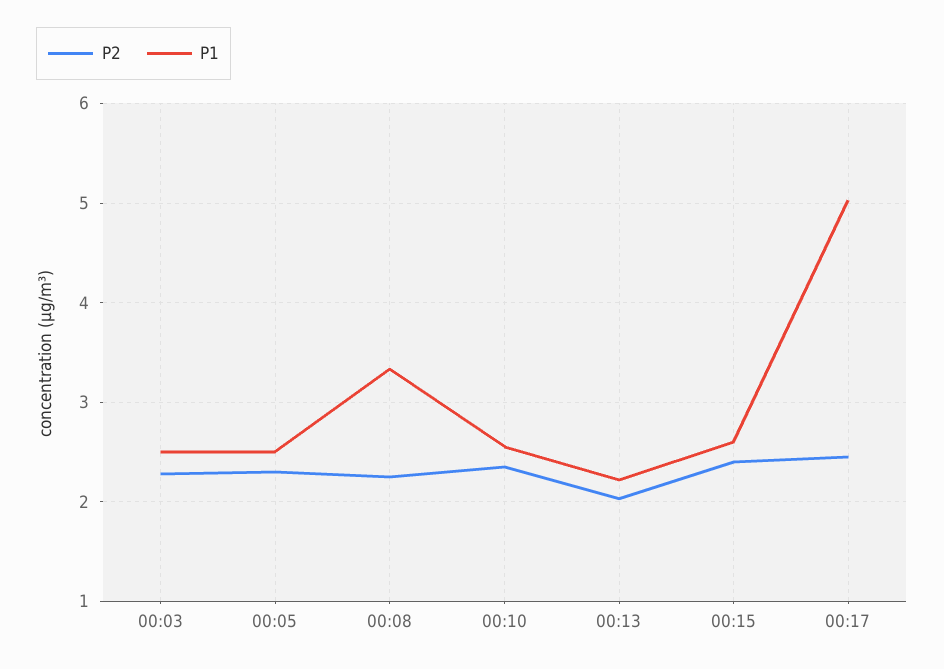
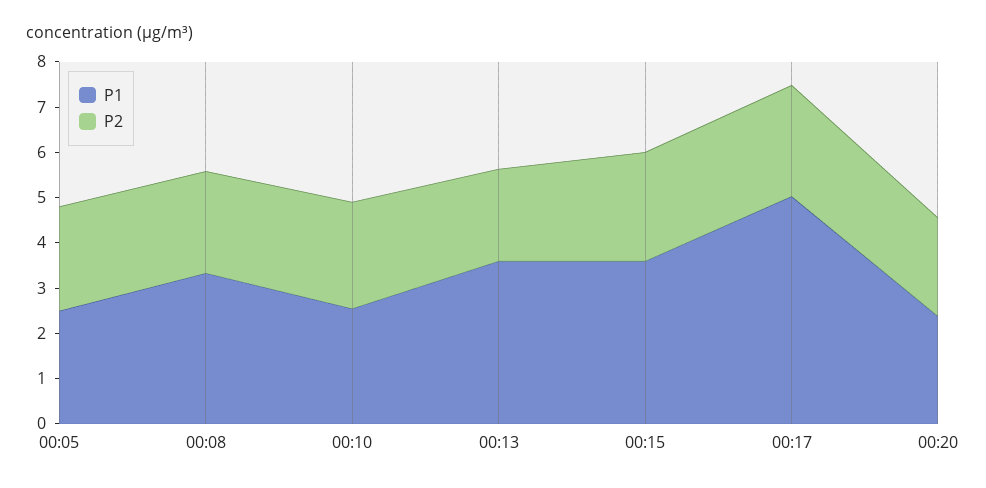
P2, 00:03: 2.3 -> none
P1, 00:03: 2.5 -> none
P1, 00:13: 2.2 -> 3.6
P1, 00:15: 2.6 -> 3.6
P1, 00:20: none -> 2.4
P2, 00:20: none -> 2.2

